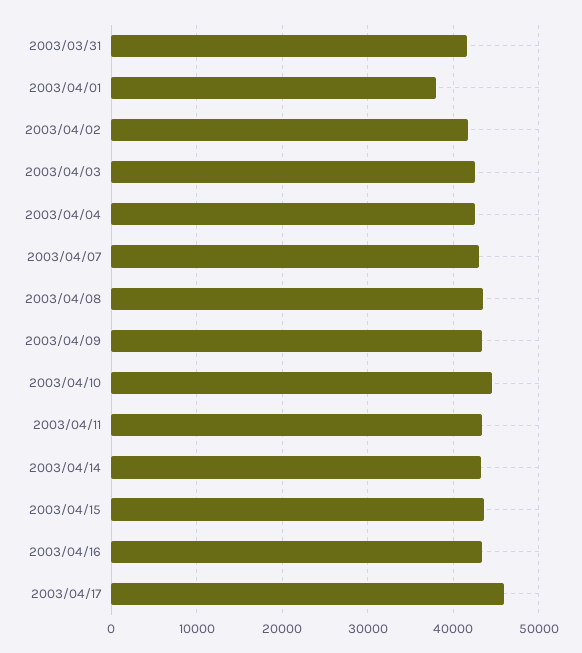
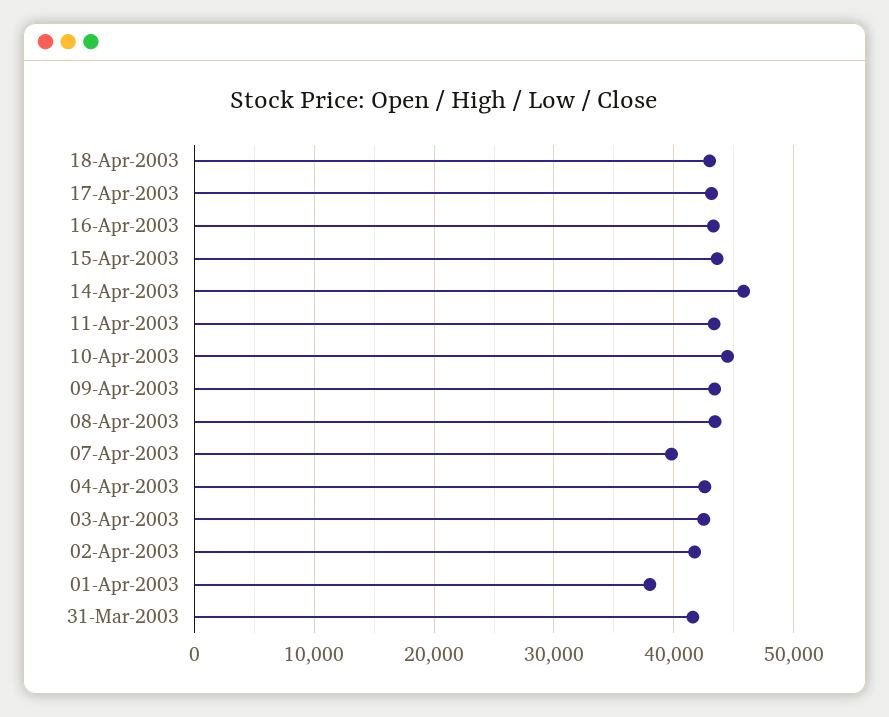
2003/04/07: 43000 -> 40000
2003/04/14: 43000 -> 46000
2003/04/17: 46000 -> 43000
18-Apr-2003: none -> 43000

